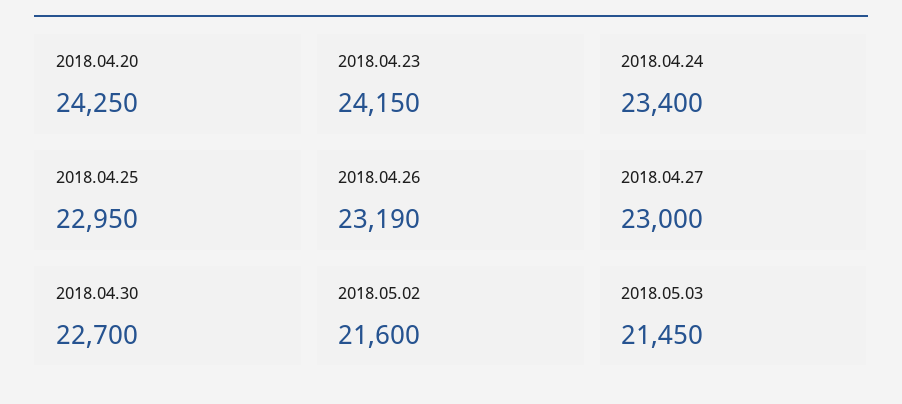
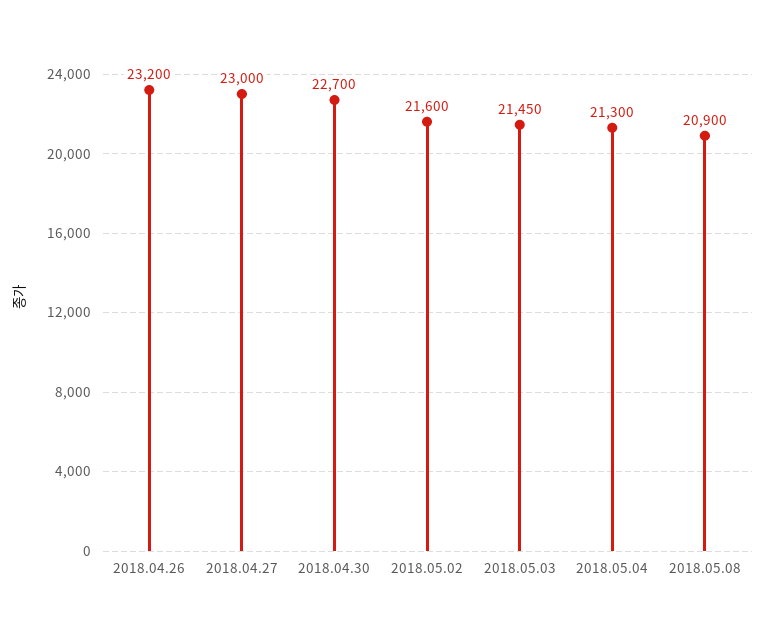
2018.04.20: 24250 -> none
2018.04.23: 24150 -> none
2018.04.24: 23400 -> none
2018.04.25: 22950 -> none
2018.04.26: 23190 -> 23200
2018.05.04: none -> 21300
2018.05.08: none -> 20900

